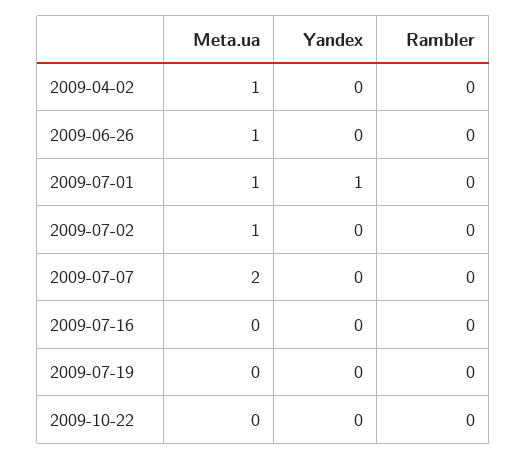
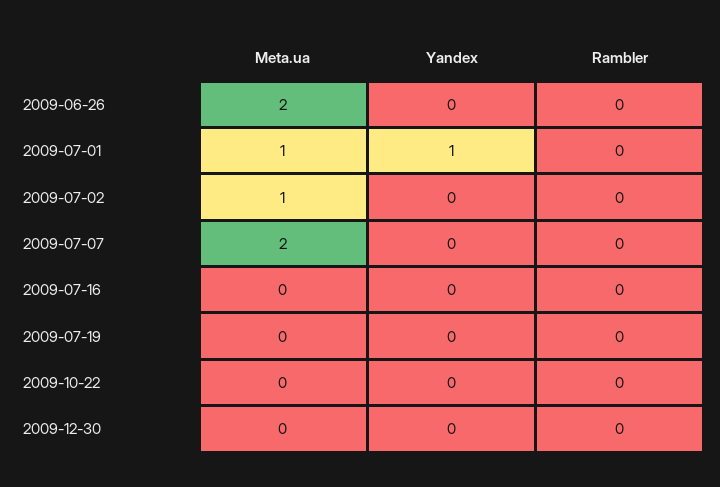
Meta.ua, 2009-04-02: 1 -> none
Yandex, 2009-04-02: 0 -> none
Rambler, 2009-04-02: 0 -> none
Meta.ua, 2009-06-26: 1 -> 2
Meta.ua, 2009-12-30: none -> 0
Yandex, 2009-12-30: none -> 0
Rambler, 2009-12-30: none -> 0

